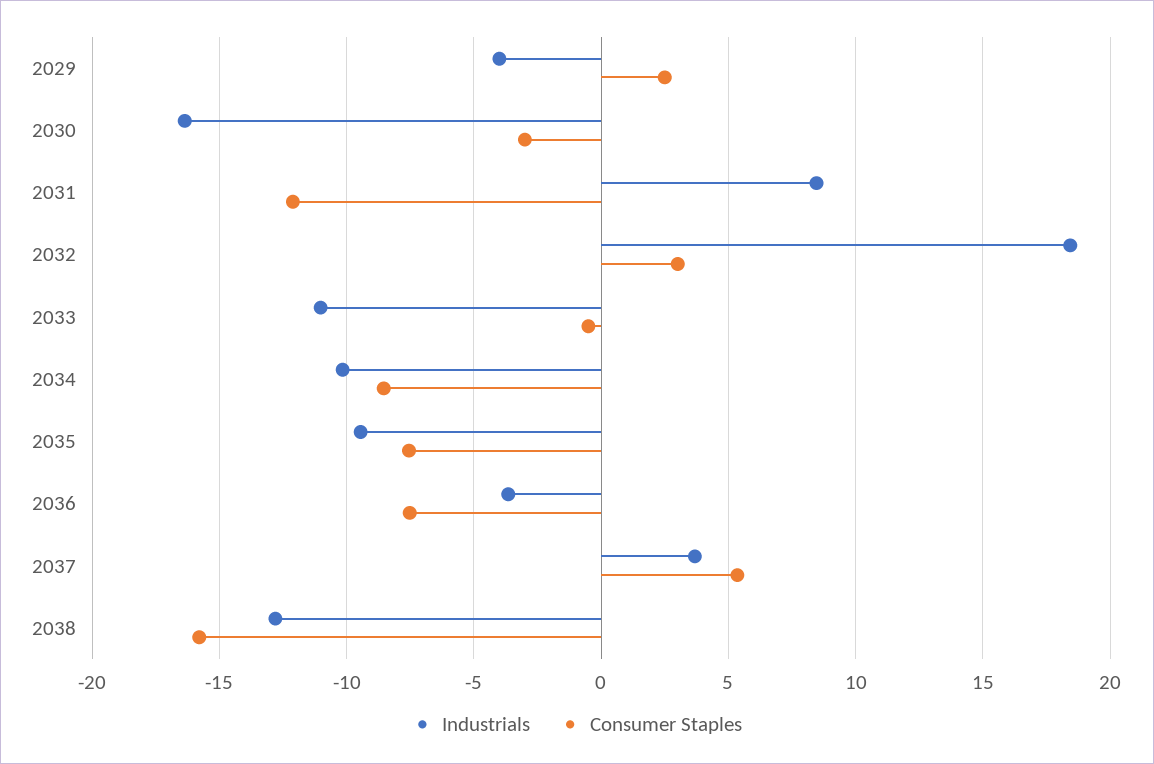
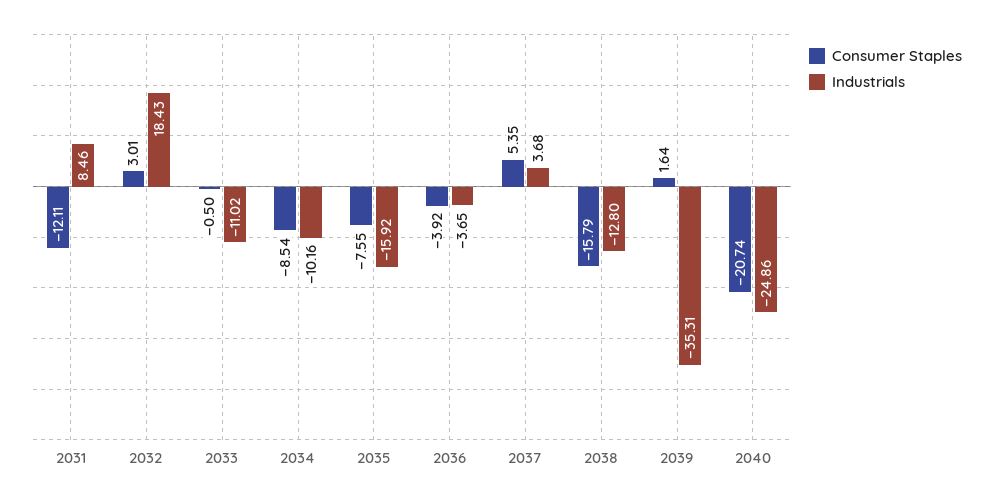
Industrials, 2029: -4 -> none
Consumer Staples, 2029: 2.5 -> none
Industrials, 2030: -16.5 -> none
Consumer Staples, 2030: -3 -> none
Industrials, 2035: -9.5 -> -15.92
Consumer Staples, 2036: -7.5 -> -3.92
Consumer Staples, 2039: none -> 1.64
Industrials, 2039: none -> -35.31
Consumer Staples, 2040: none -> -20.74
Industrials, 2040: none -> -24.86

